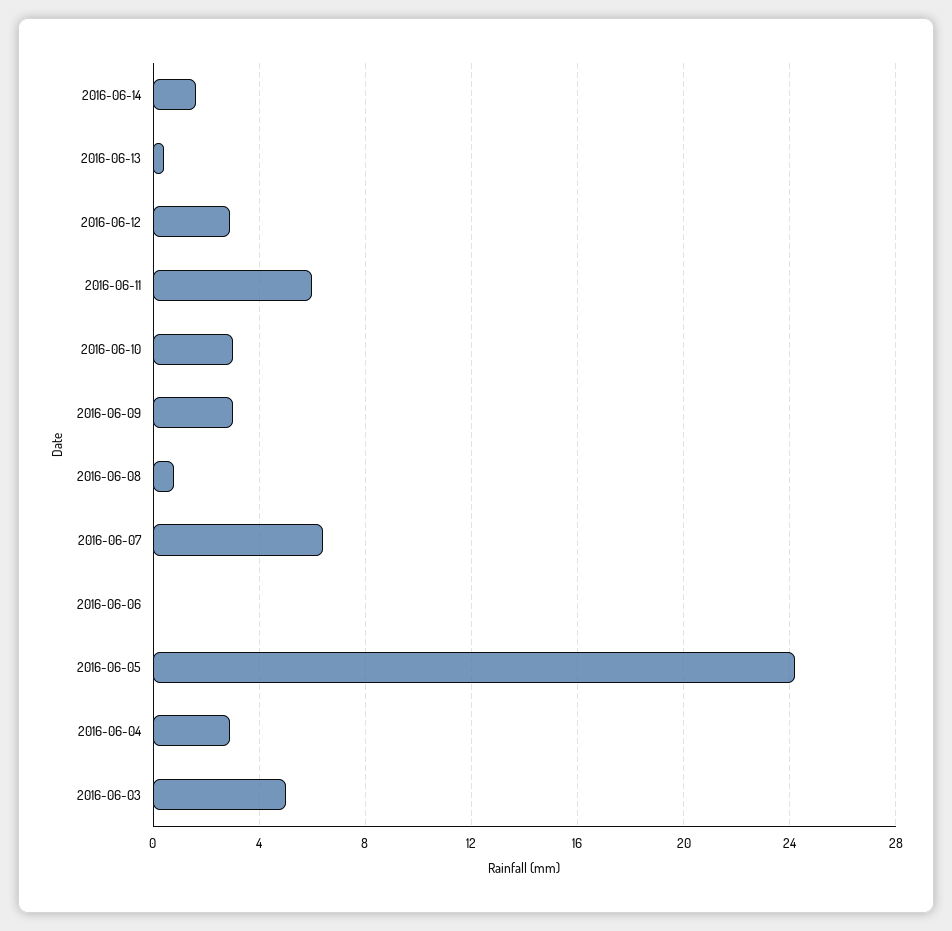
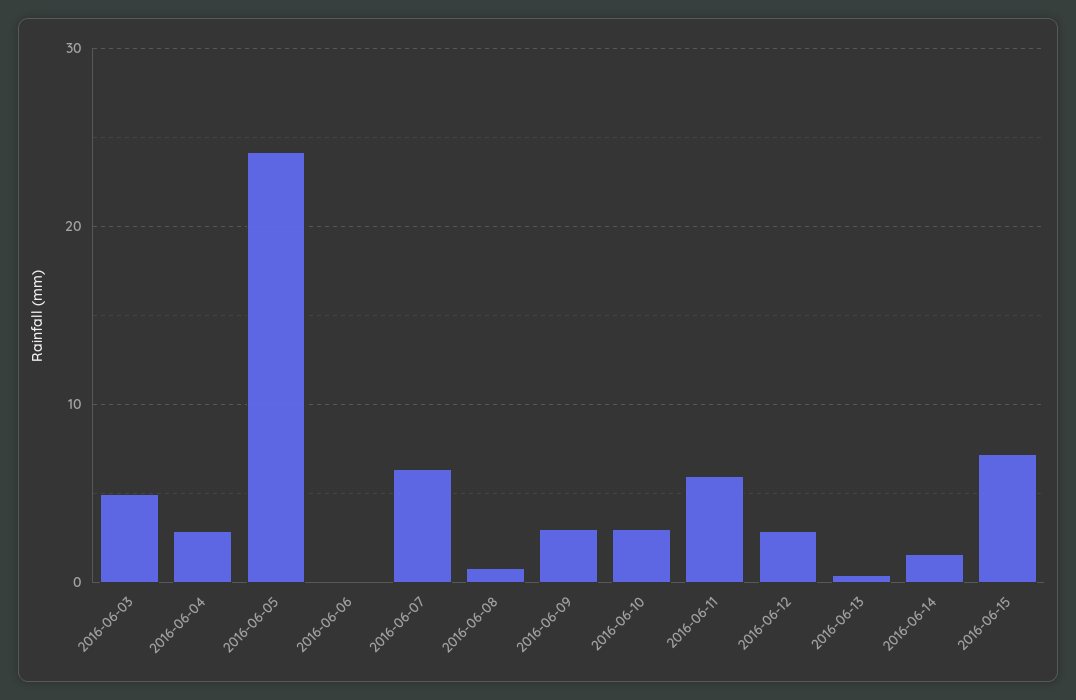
2016-06-15: none -> 7

